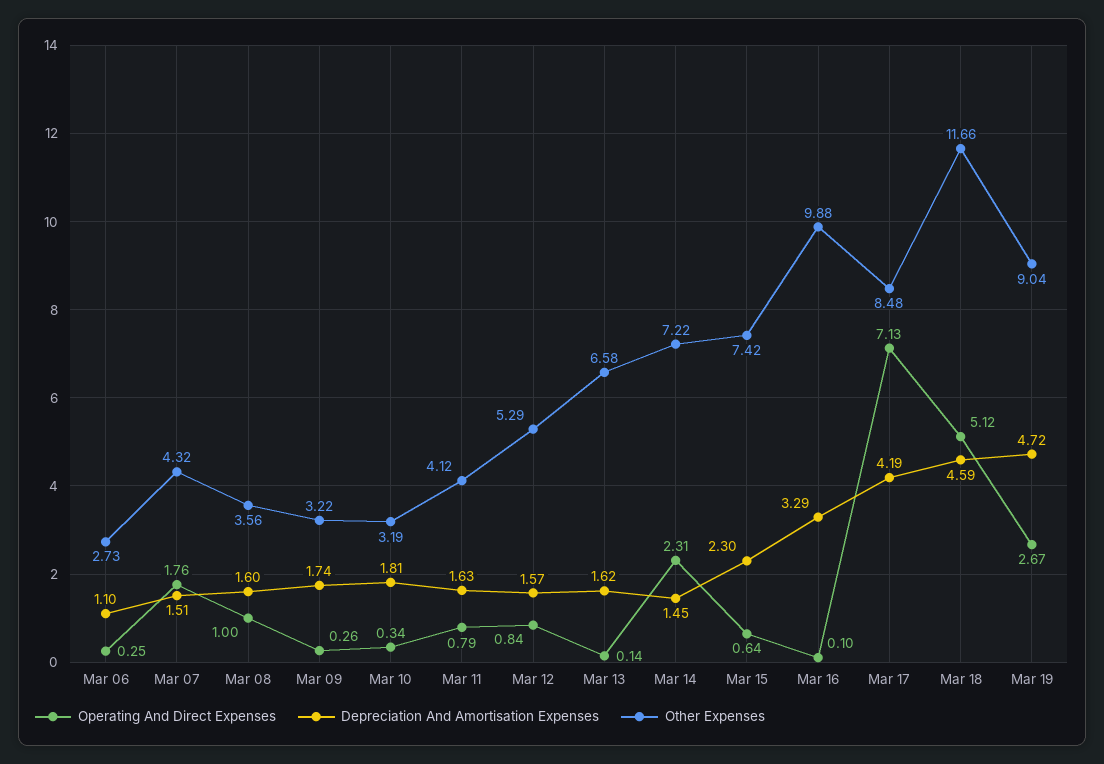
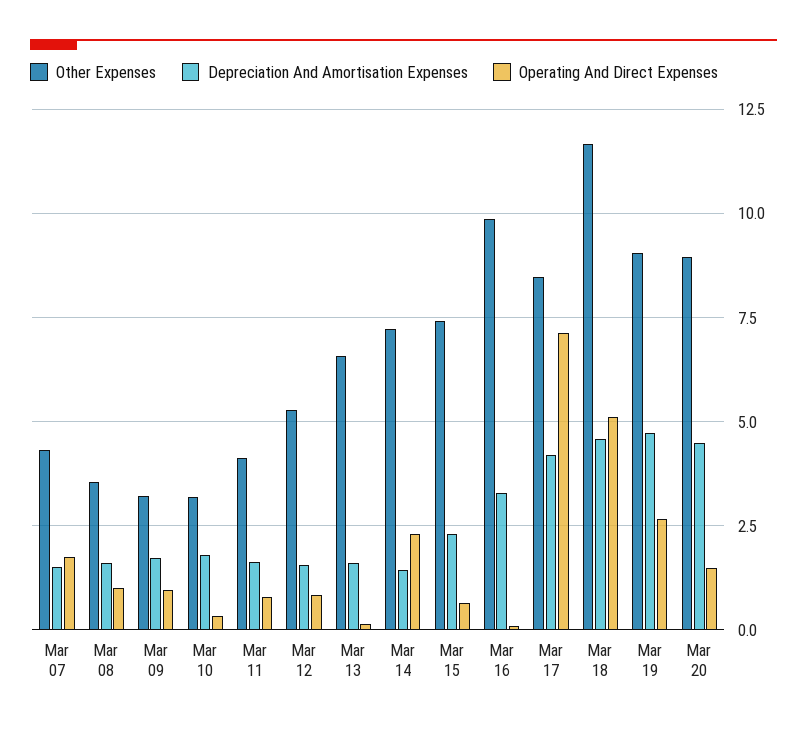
Operating And Direct Expenses, Mar 06: 0.25 -> none
Depreciation And Amortisation Expenses, Mar 06: 1.1 -> none
Other Expenses, Mar 06: 2.73 -> none
Operating And Direct Expenses, Mar 09: 0.26 -> 1
Other Expenses, Mar 20: none -> 9
Depreciation And Amortisation Expenses, Mar 20: none -> 4.5
Operating And Direct Expenses, Mar 20: none -> 1.5

